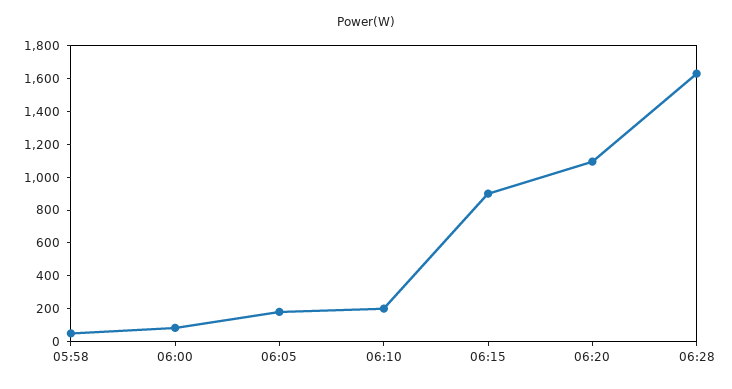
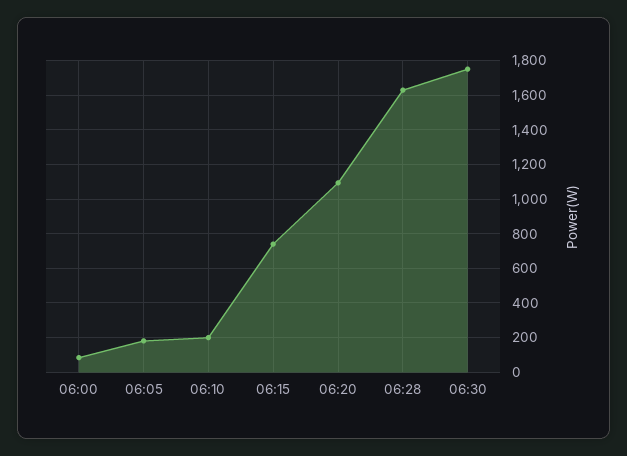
05:58: 50 -> none
06:15: 900 -> 750
06:30: none -> 1750

